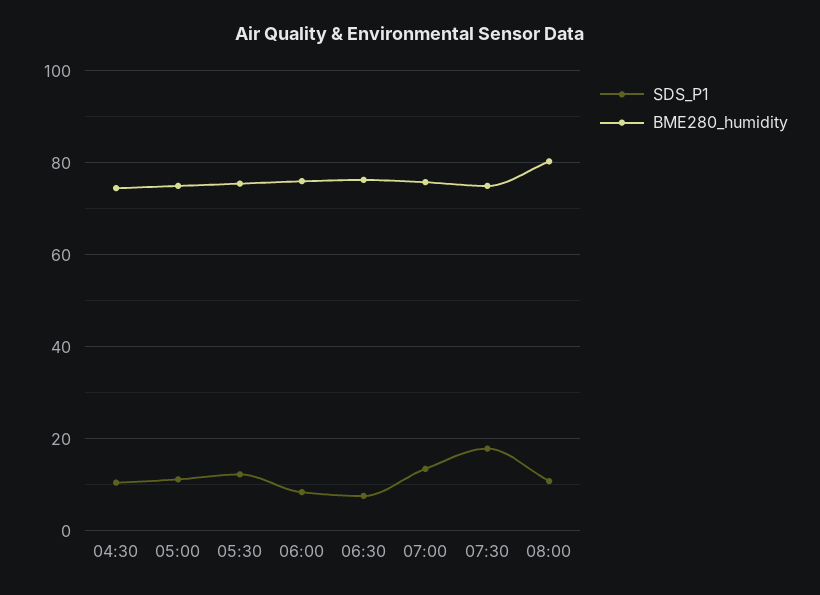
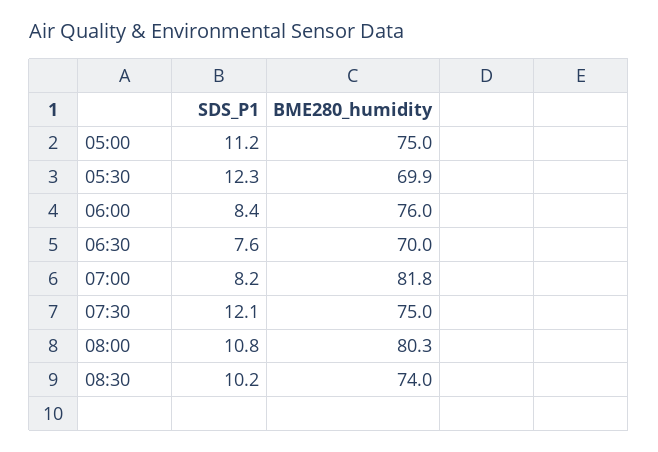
SDS_P1, 04:30: 10 -> none
BME280_humidity, 04:30: 74 -> none
BME280_humidity, 05:30: 76 -> 69.9
BME280_humidity, 06:30: 76 -> 70
SDS_P1, 07:00: 14 -> 8.2
BME280_humidity, 07:00: 76 -> 81.8
SDS_P1, 07:30: 18 -> 12.1
SDS_P1, 08:30: none -> 10.2
BME280_humidity, 08:30: none -> 74

